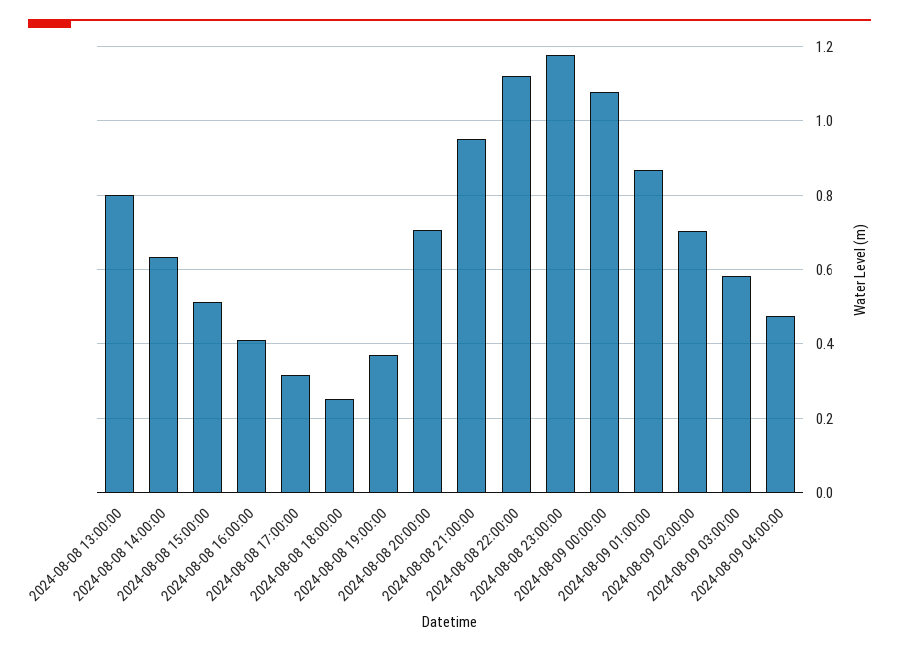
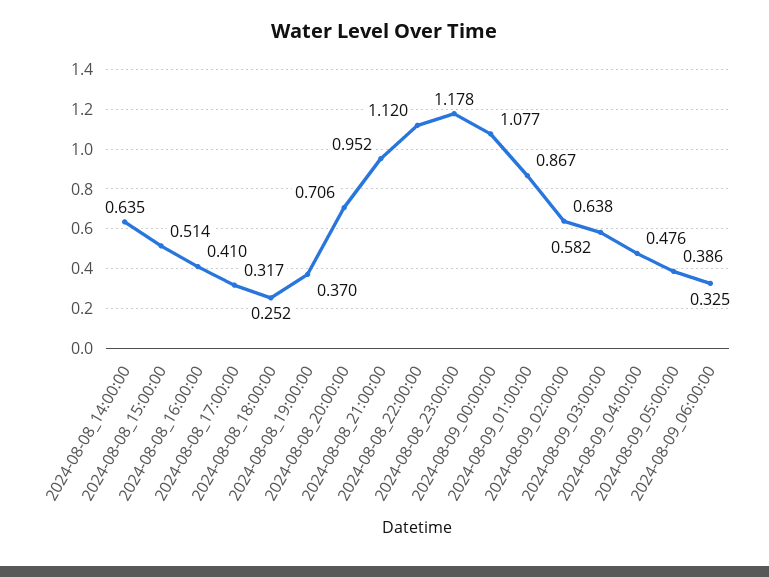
2024-08-08 13:00:00: 0.8 -> none
2024-08-09 02:00:00: 0.7 -> 0.638
2024-08-09_05:00:00: none -> 0.386
2024-08-09_06:00:00: none -> 0.325

